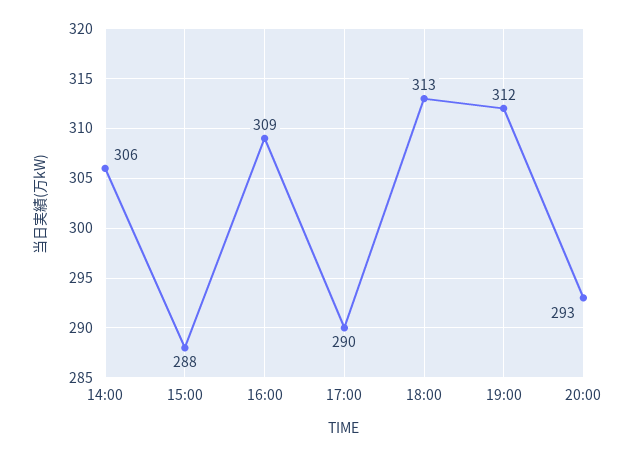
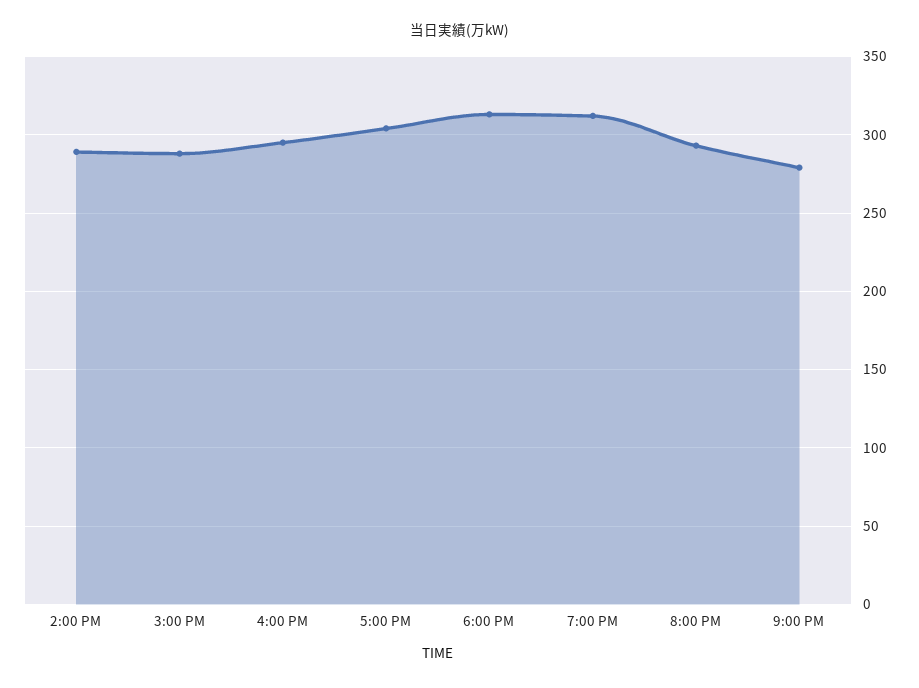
14:00: 306 -> 290
16:00: 309 -> 295
17:00: 290 -> 305
9:00 PM: none -> 280

